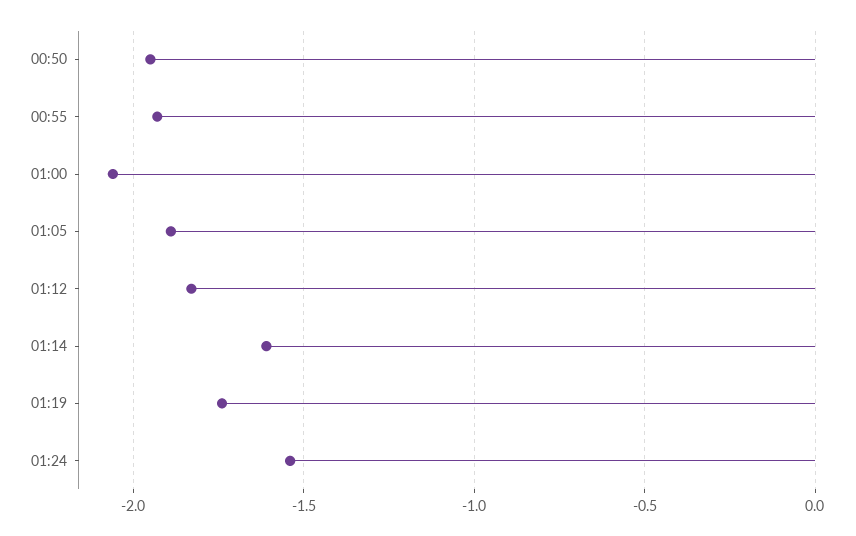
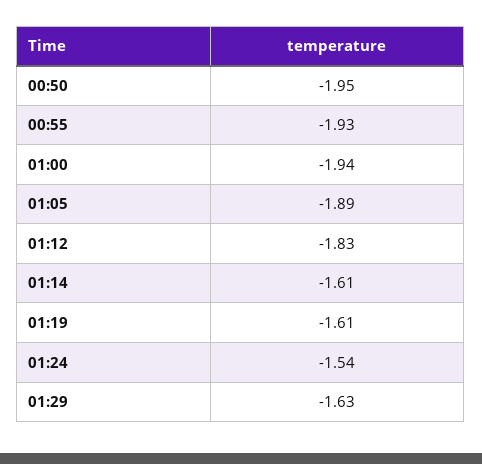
01:00: -2.05 -> -1.94
01:19: -1.75 -> -1.61
01:29: none -> -1.63

